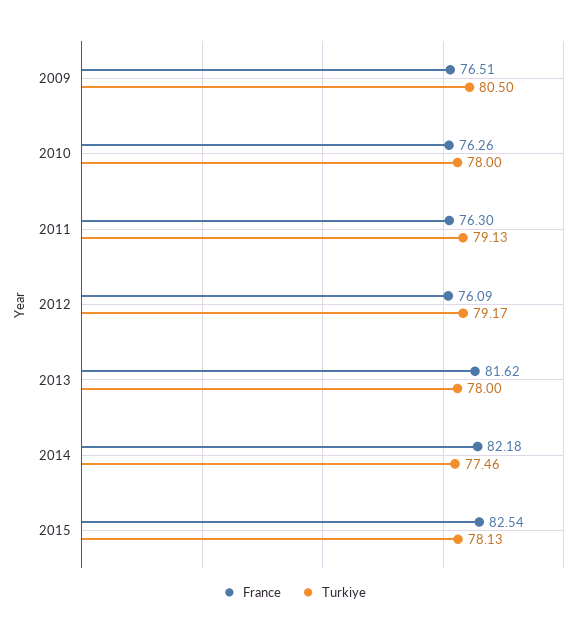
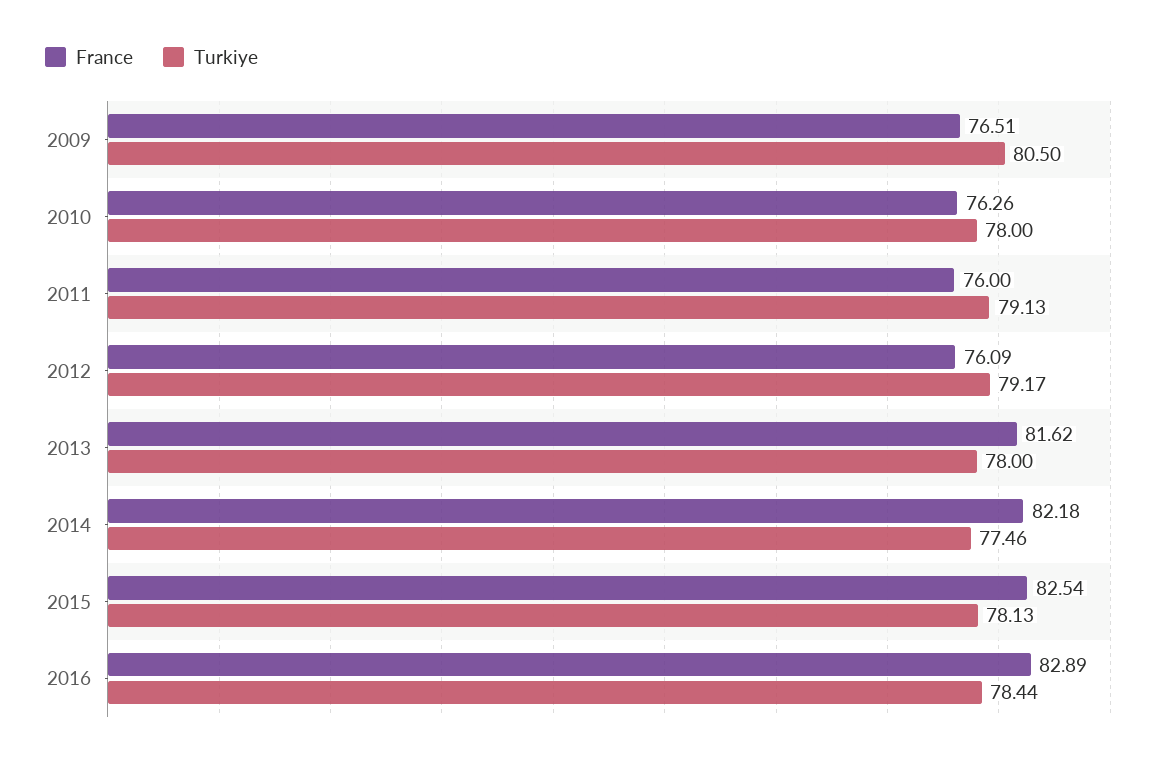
France, 2011: 76.3 -> 76
France, 2016: none -> 82.89
Turkiye, 2016: none -> 78.44

